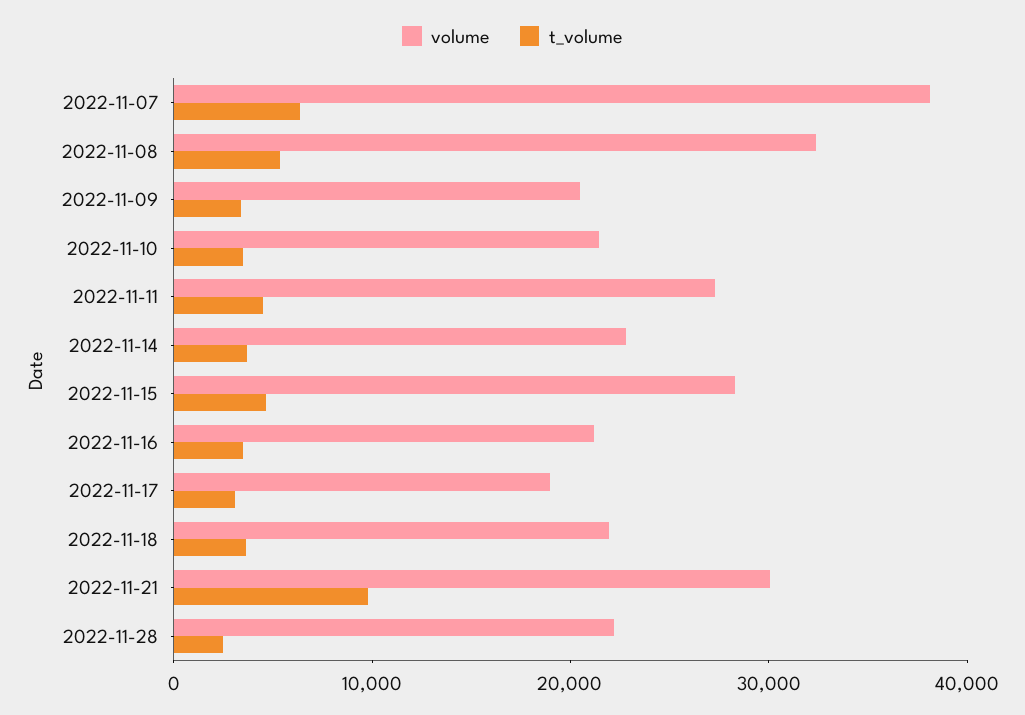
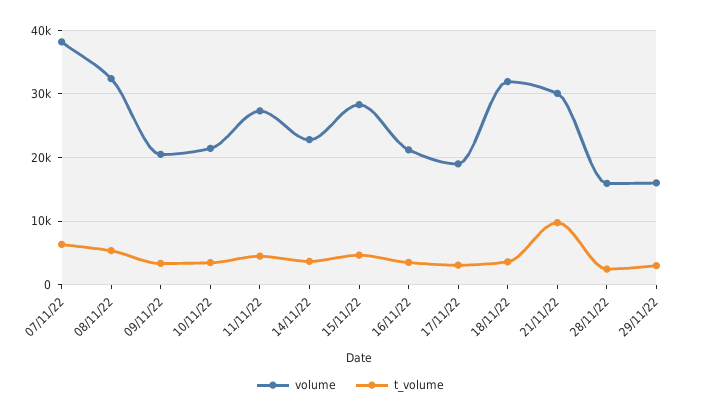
volume, 2022-11-18: 22000 -> 32000
volume, 2022-11-28: 22000 -> 16000
volume, 29/11/22: none -> 16000
t_volume, 29/11/22: none -> 3000

